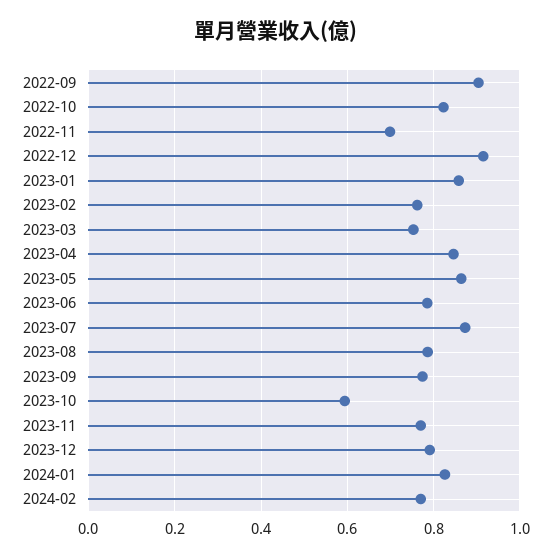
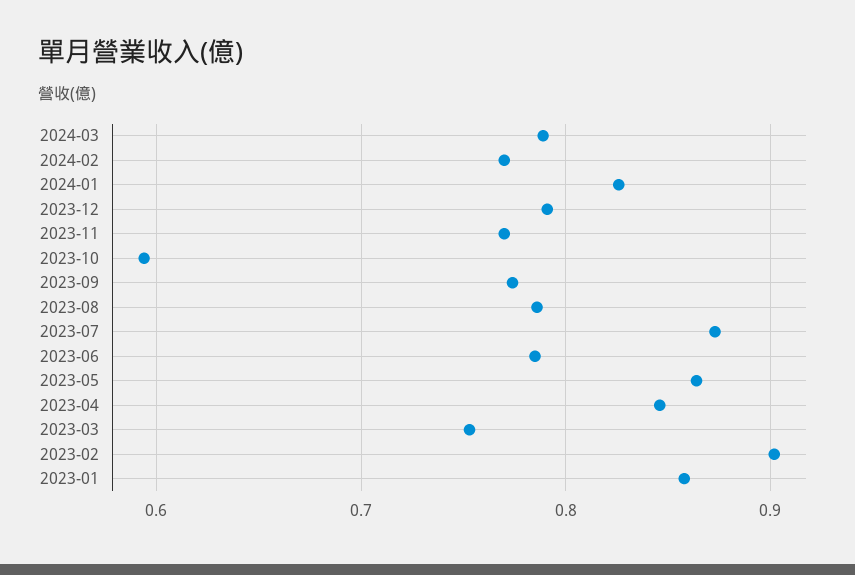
2022-09: 0.9 -> none
2022-10: 0.82 -> none
2022-11: 0.7 -> none
2022-12: 0.92 -> none
2023-02: 0.76 -> 0.9
2024-03: none -> 0.79

